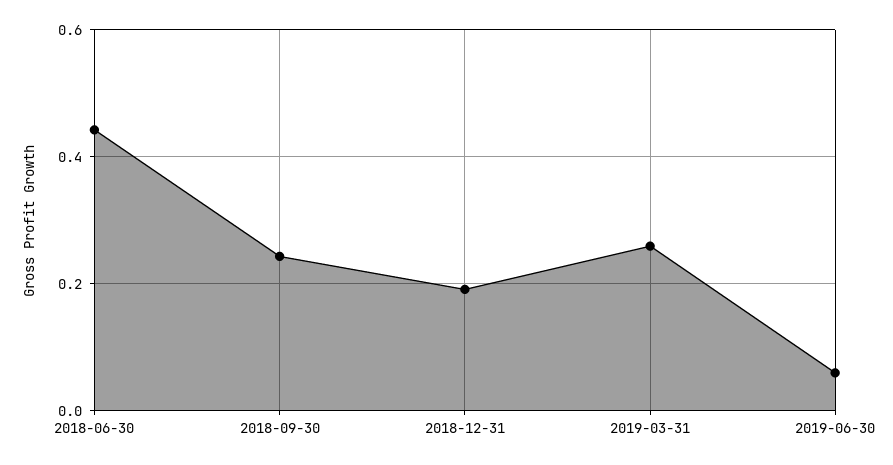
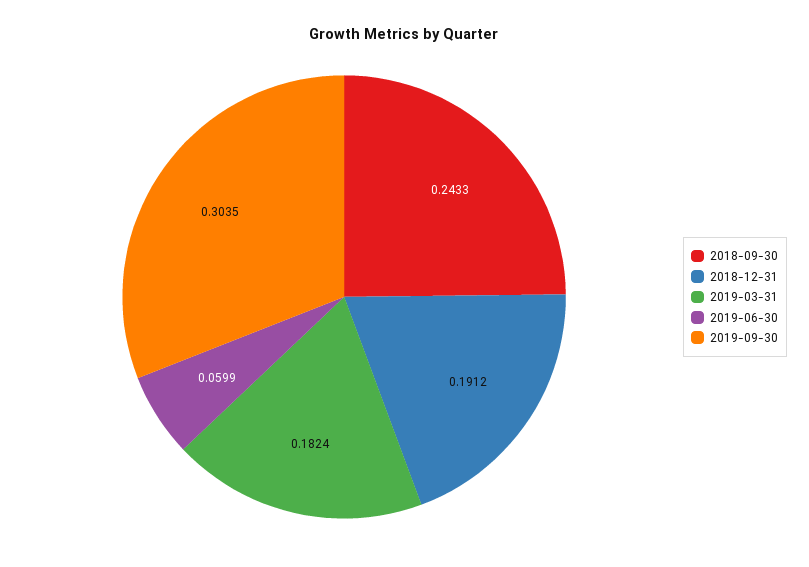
2018-06-30: 0.44 -> none
2019-03-31: 0.26 -> 0.1824
2019-09-30: none -> 0.3035

